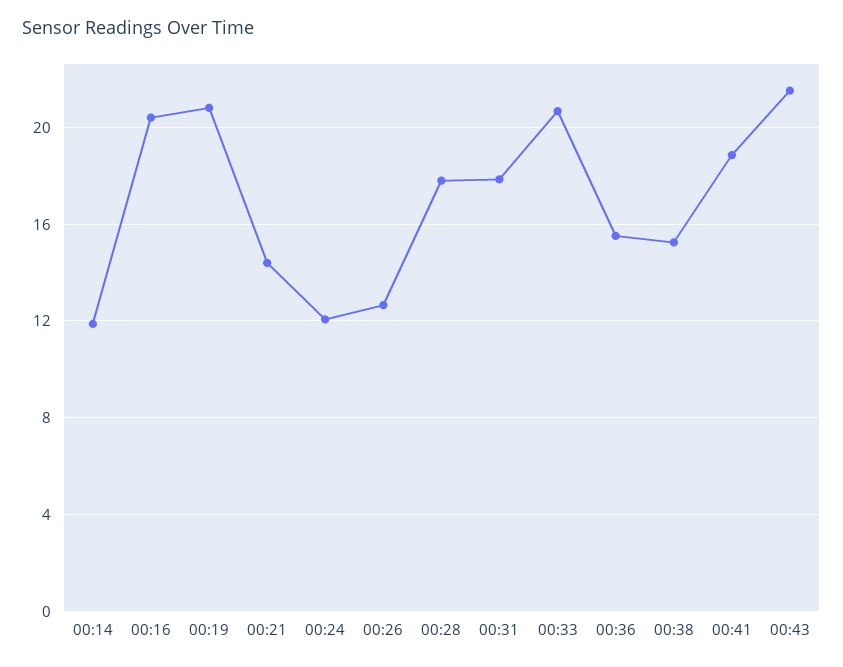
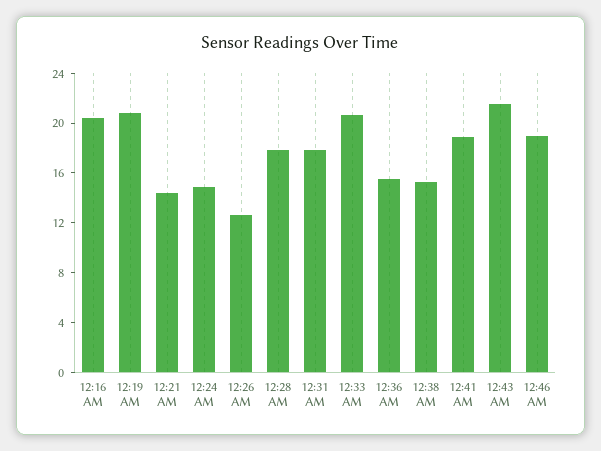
00:14: 12 -> none
00:24: 12 -> 15
12:46 AM: none -> 19

